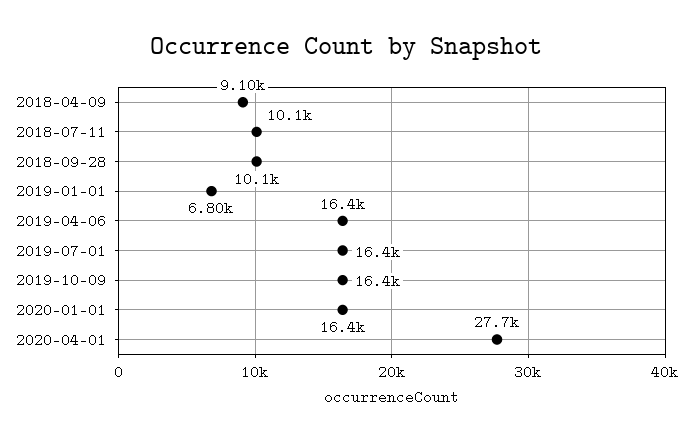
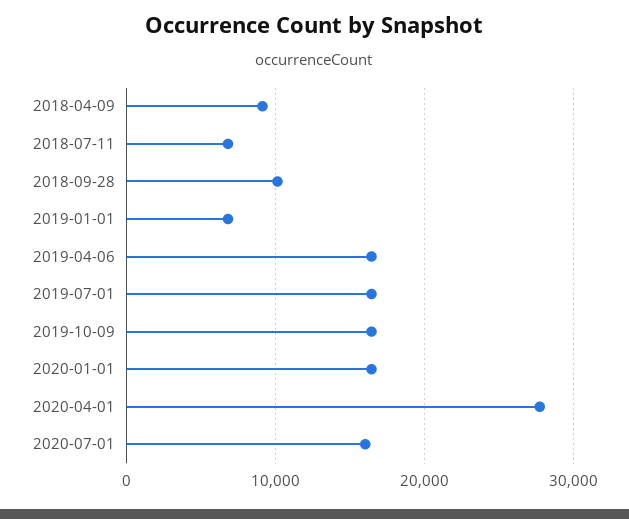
2018-07-11: 10100 -> 7000
2020-07-01: none -> 16000

